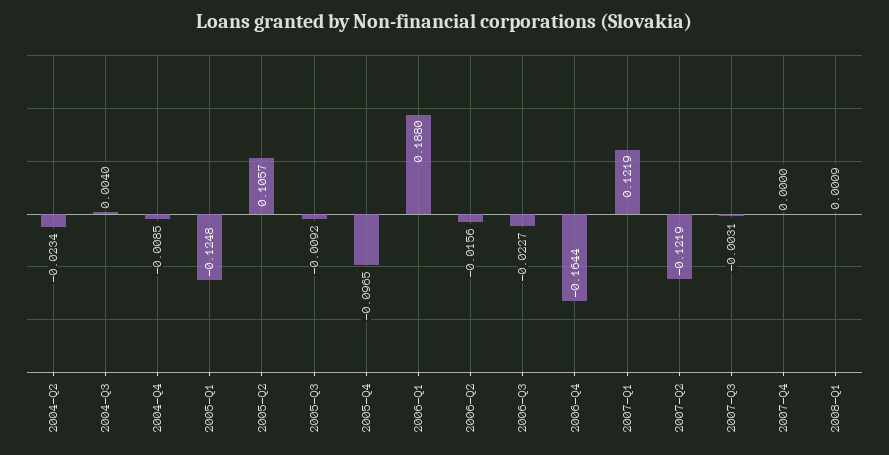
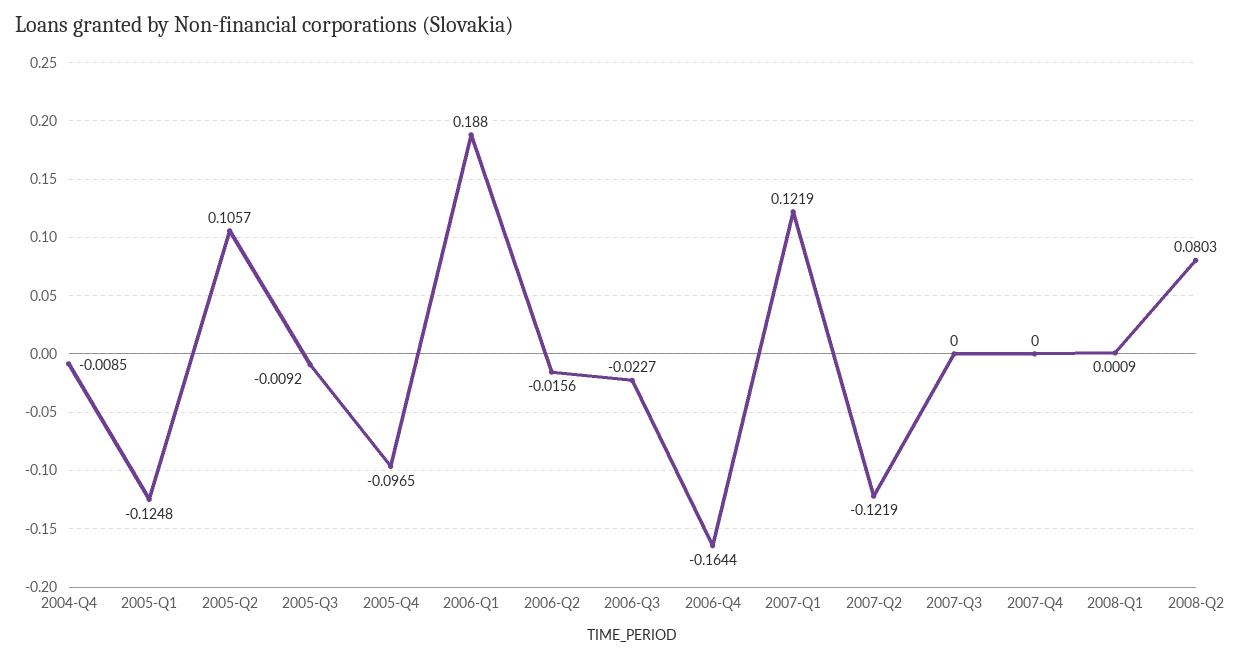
2004-Q2: -0.0234 -> none
2004-Q3: 0.004 -> none
2007-Q3: -0.0031 -> 0
2008-Q2: none -> 0.0803

